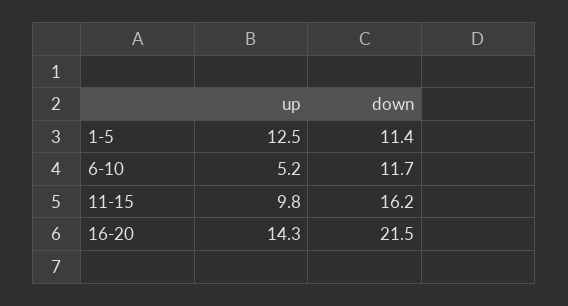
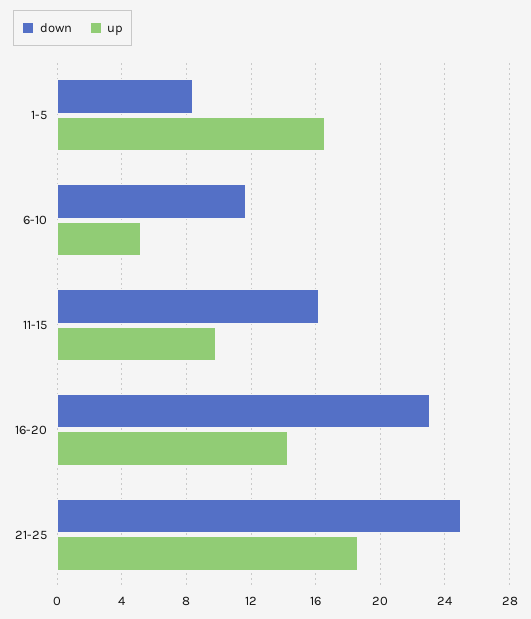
up, 1-5: 12.5 -> 16.5
down, 1-5: 11.4 -> 8.5
down, 16-20: 21.5 -> 23
down, 21-25: none -> 25
up, 21-25: none -> 18.5

